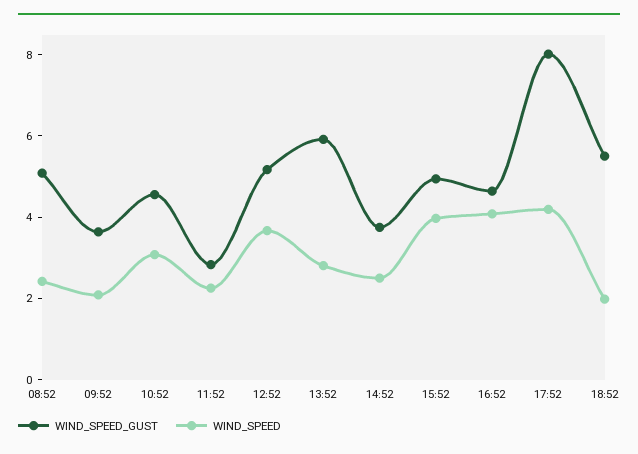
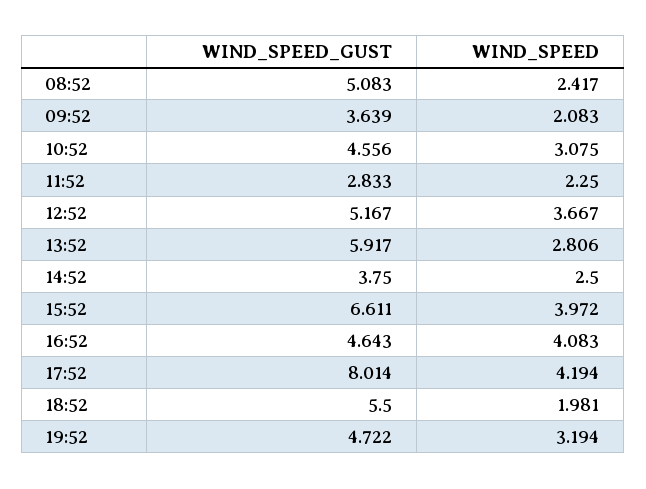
WIND_SPEED_GUST, 15:52: 5 -> 6.611
WIND_SPEED_GUST, 19:52: none -> 4.722
WIND_SPEED, 19:52: none -> 3.194

